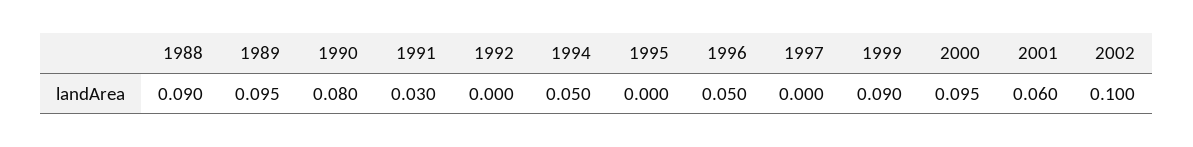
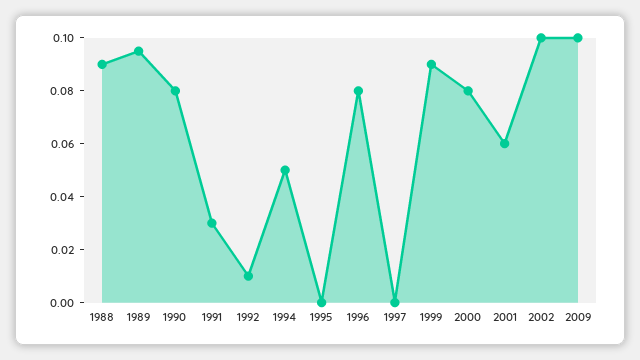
1992: 0 -> 0.01
1996: 0.05 -> 0.08
2000: 0.095 -> 0.08
2009: none -> 0.1

